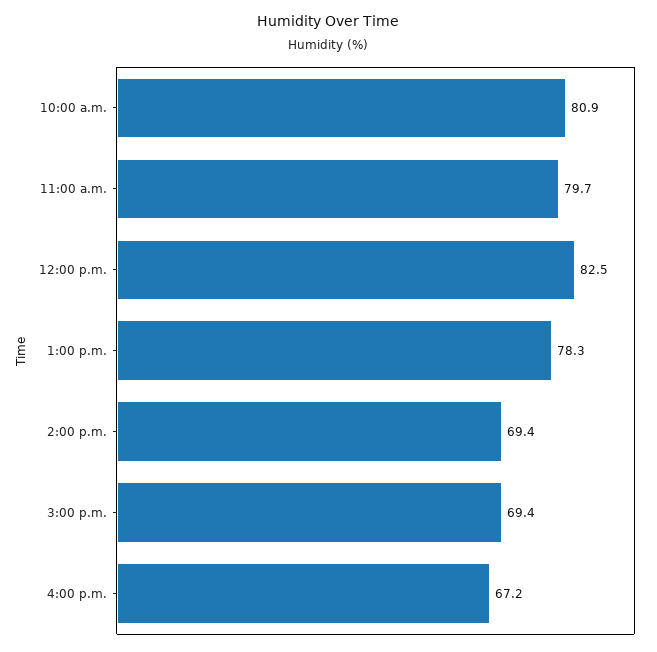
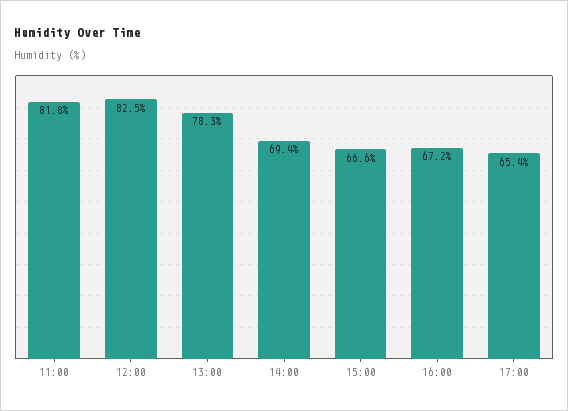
10:00 a.m.: 80.9 -> none
11:00 a.m.: 79.7 -> 81.8
3:00 p.m.: 69.4 -> 66.6
17:00: none -> 65.4

